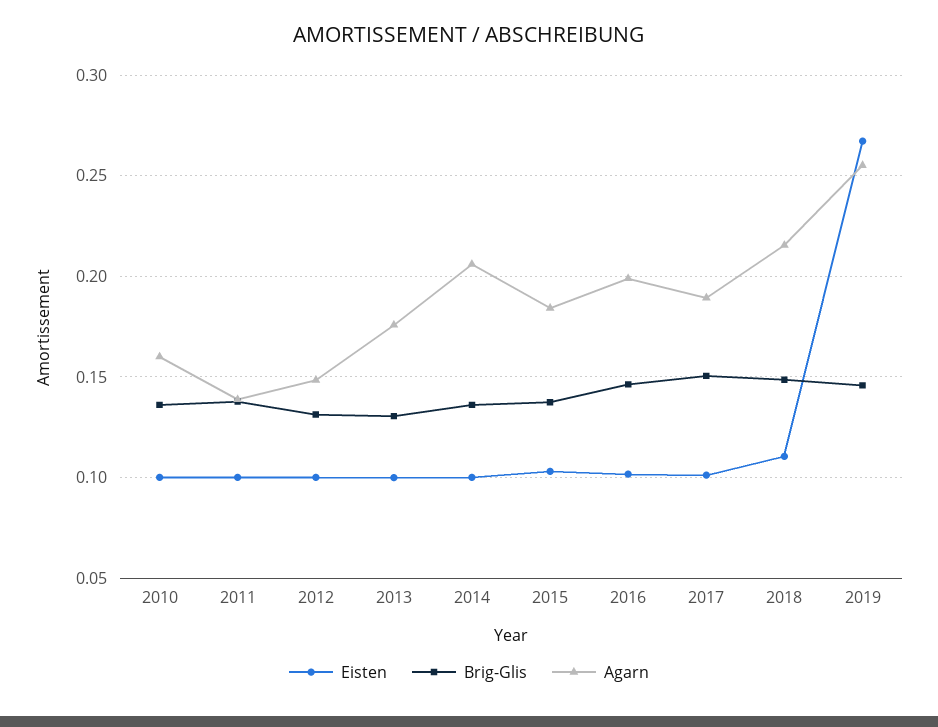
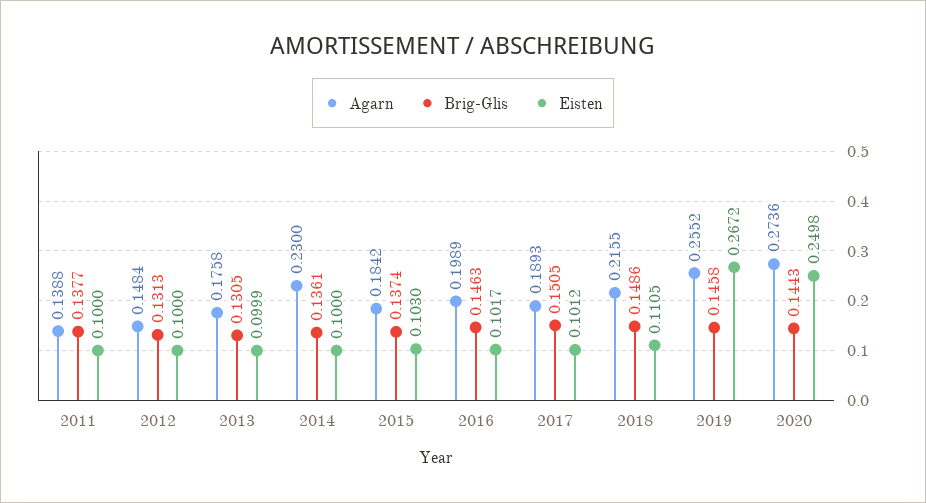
Eisten, 2010: 0.1 -> none
Brig-Glis, 2010: 0.135 -> none
Agarn, 2010: 0.16 -> none
Agarn, 2014: 0.205 -> 0.23
Agarn, 2020: none -> 0.2736
Brig-Glis, 2020: none -> 0.1443
Eisten, 2020: none -> 0.2498

